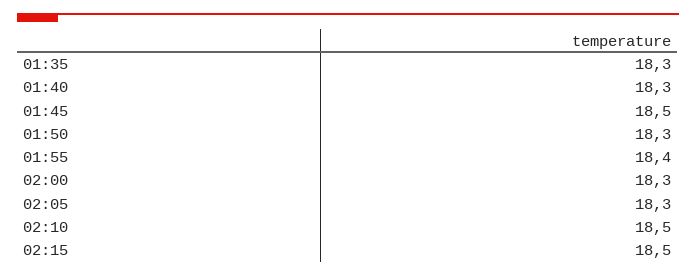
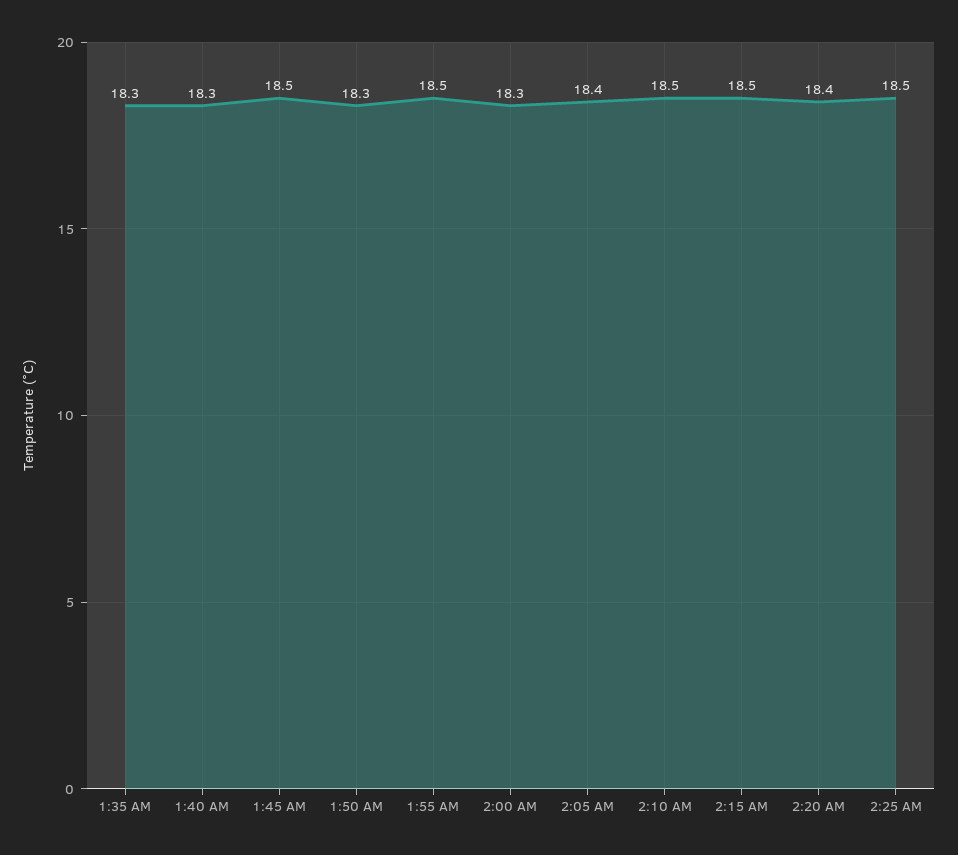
01:55: 18.4 -> 18.5
02:05: 18.3 -> 18.4
2:20 AM: none -> 18.4
2:25 AM: none -> 18.5

